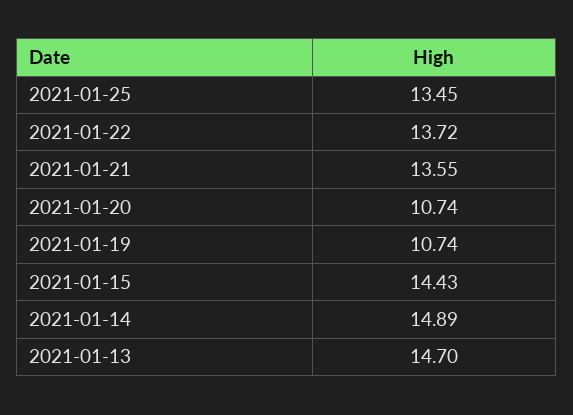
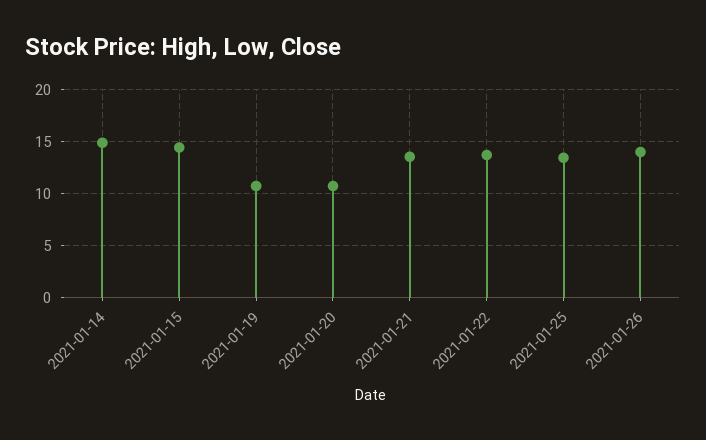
2021-01-13: 14.7 -> none
2021-01-26: none -> 14

